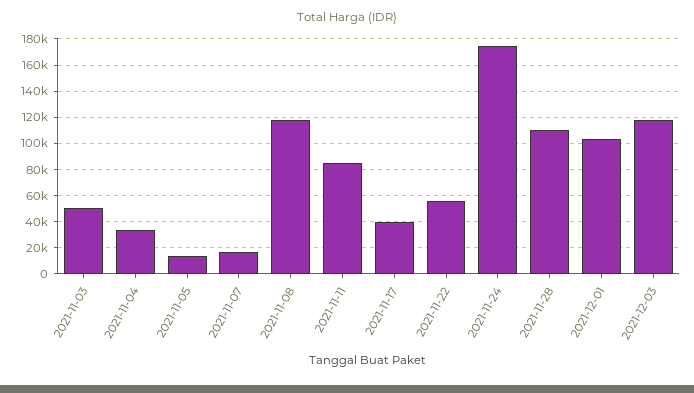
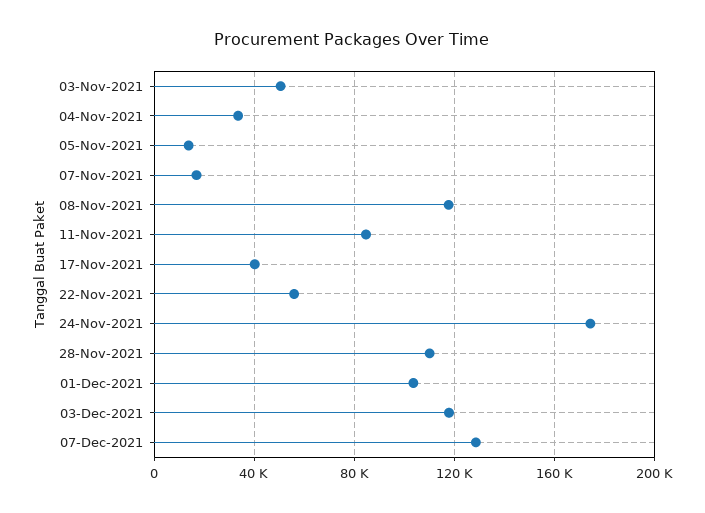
07-Dec-2021: none -> 130000

